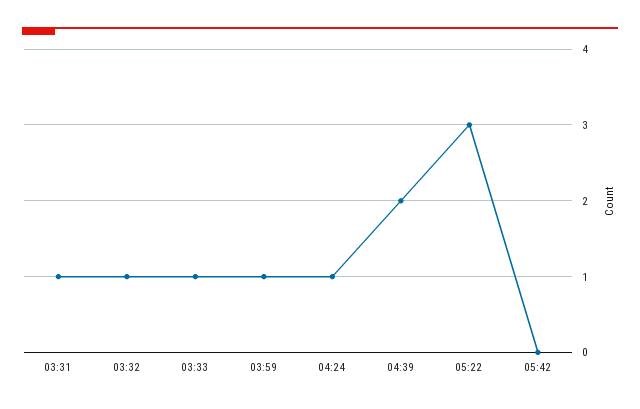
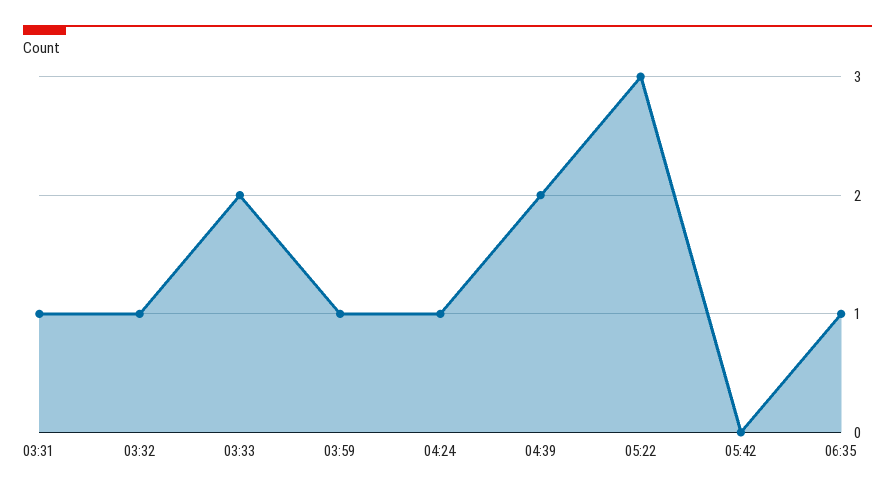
03:33: 1 -> 2
06:35: none -> 1

